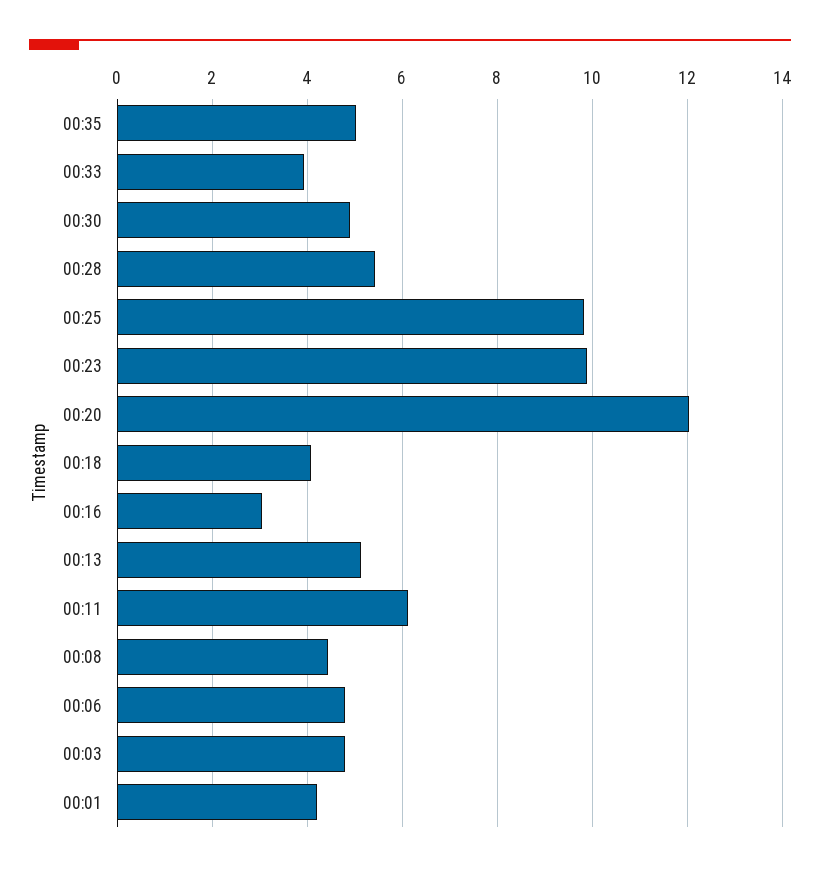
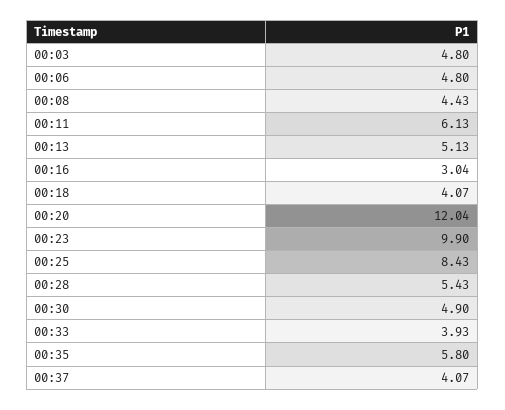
00:35: 5 -> 5.8
00:25: 9.8 -> 8.43
00:01: 4.2 -> none
00:37: none -> 4.07

